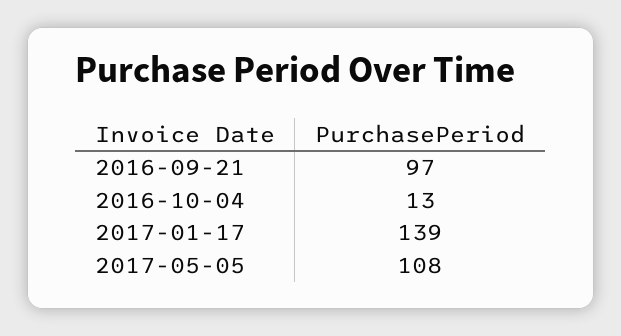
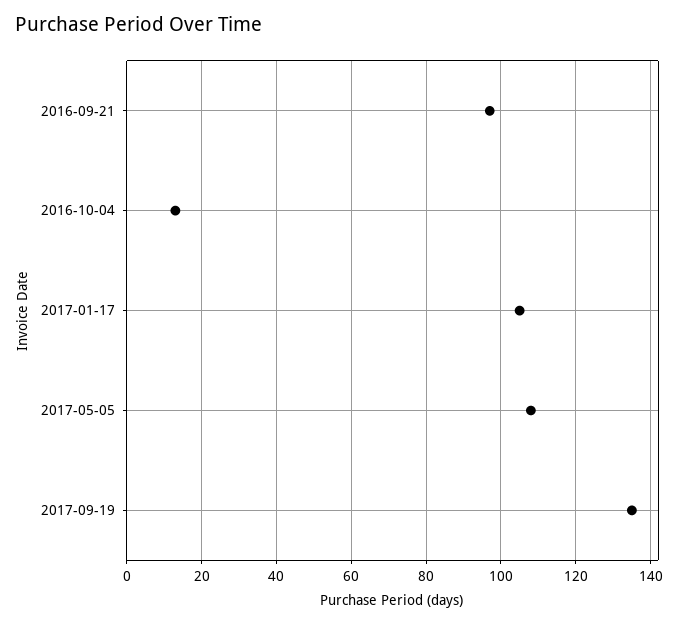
2017-01-17: 139 -> 105
2017-09-19: none -> 135

